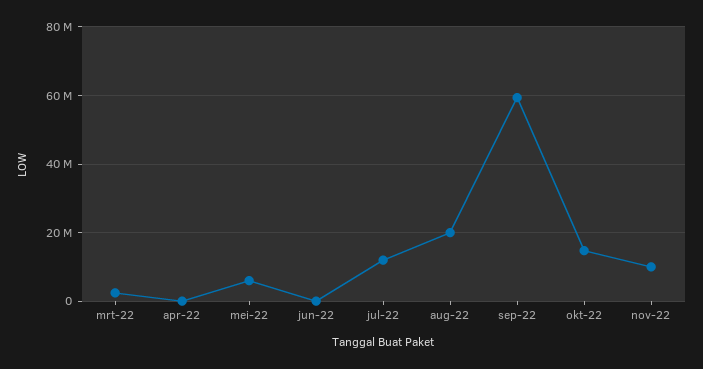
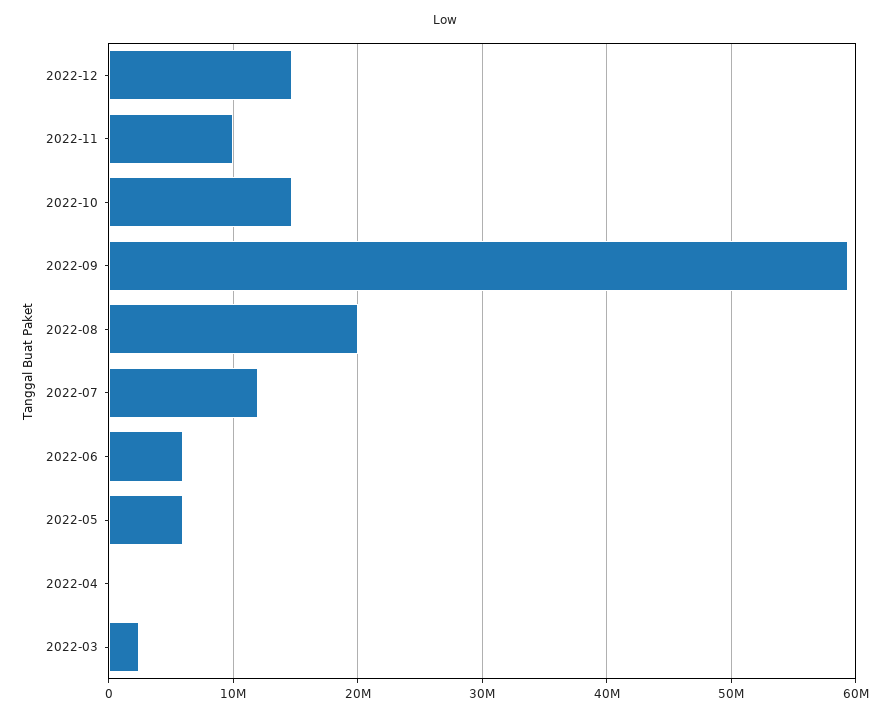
jun-22: 0 -> 6000000
2022-12: none -> 15000000

